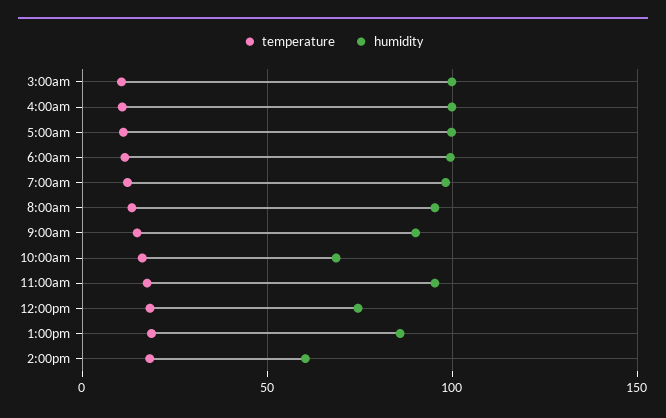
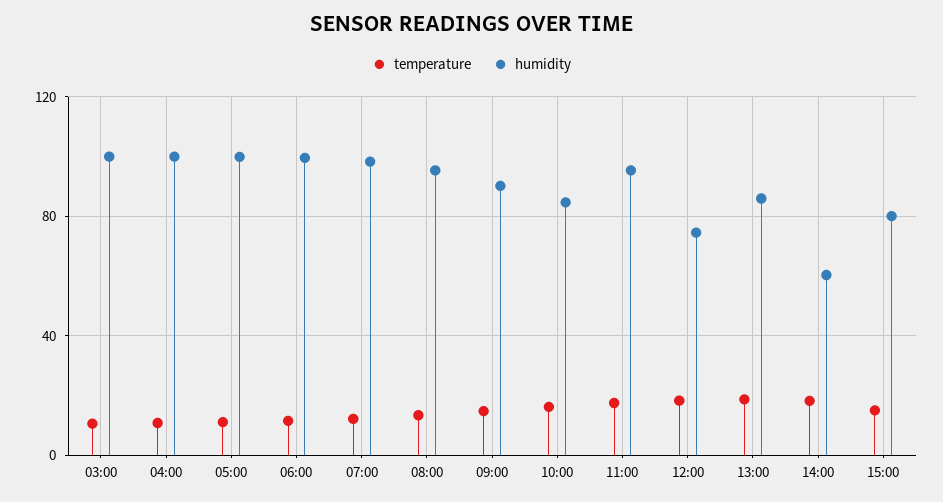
humidity, 10:00am: 70 -> 85
temperature, 15:00: none -> 15
humidity, 15:00: none -> 80

